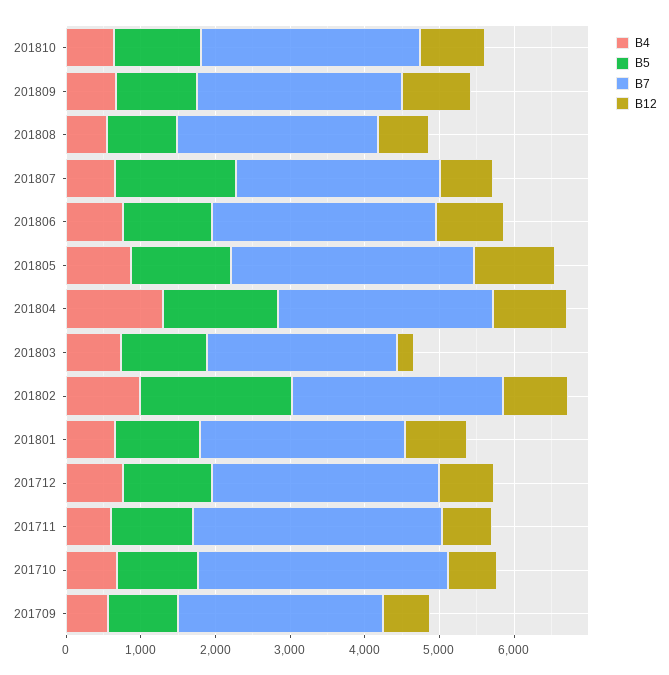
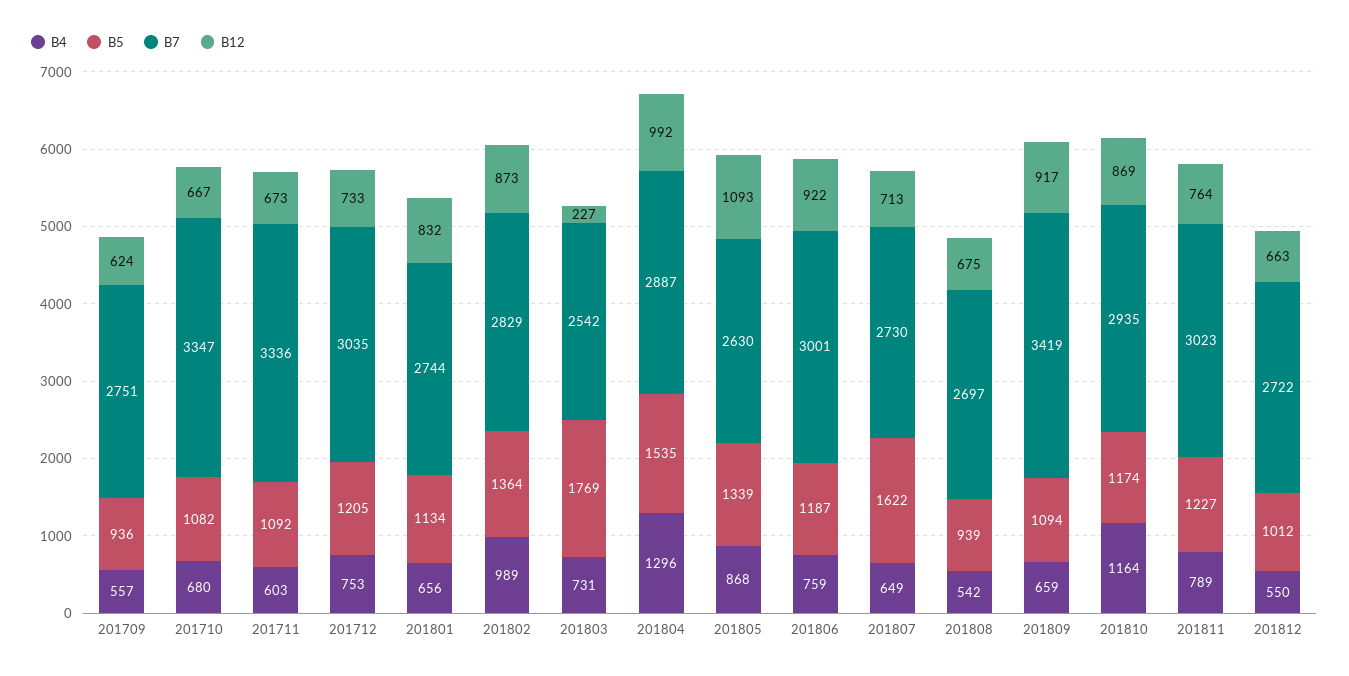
B4, 201810: 600 -> 1164
B7, 201809: 2800 -> 3419
B7, 201805: 3200 -> 2630
B5, 201803: 1200 -> 1769
B5, 201802: 2000 -> 1364
B4, 201811: none -> 789
B5, 201811: none -> 1227
B7, 201811: none -> 3023
B12, 201811: none -> 764
B4, 201812: none -> 550
B5, 201812: none -> 1012
B7, 201812: none -> 2722
B12, 201812: none -> 663

